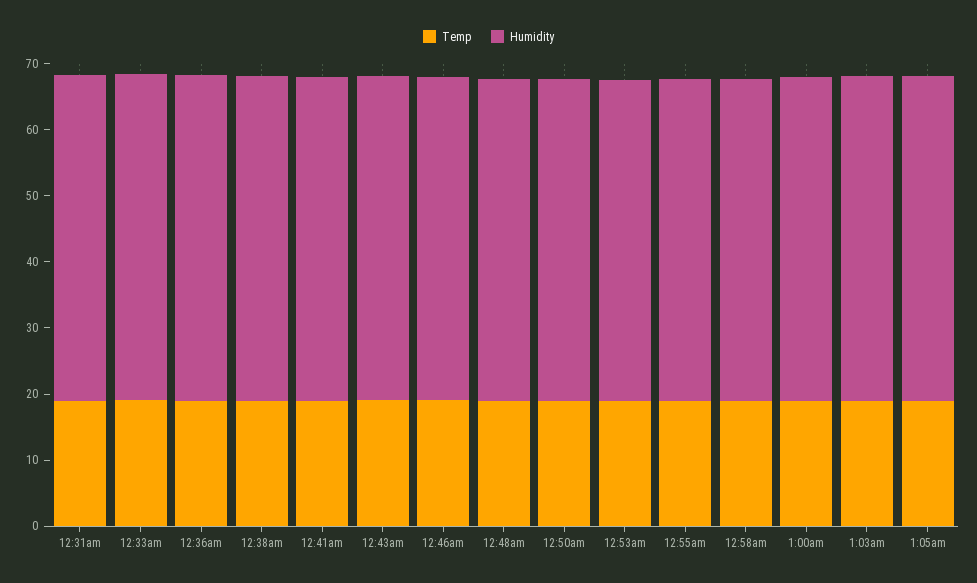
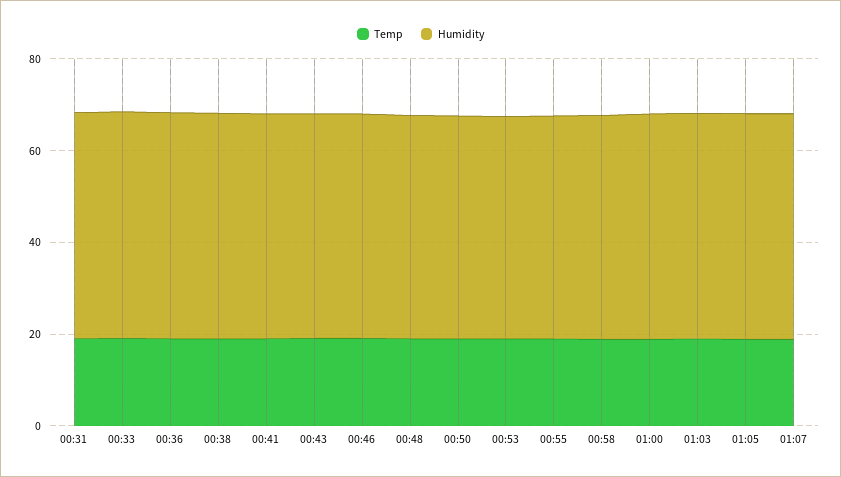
Temp, 01:07: none -> 20
Humidity, 01:07: none -> 50

